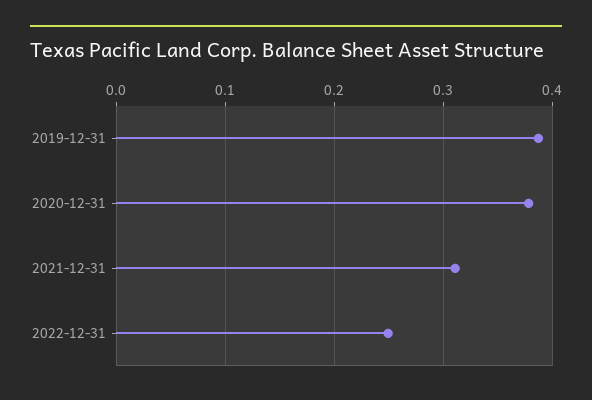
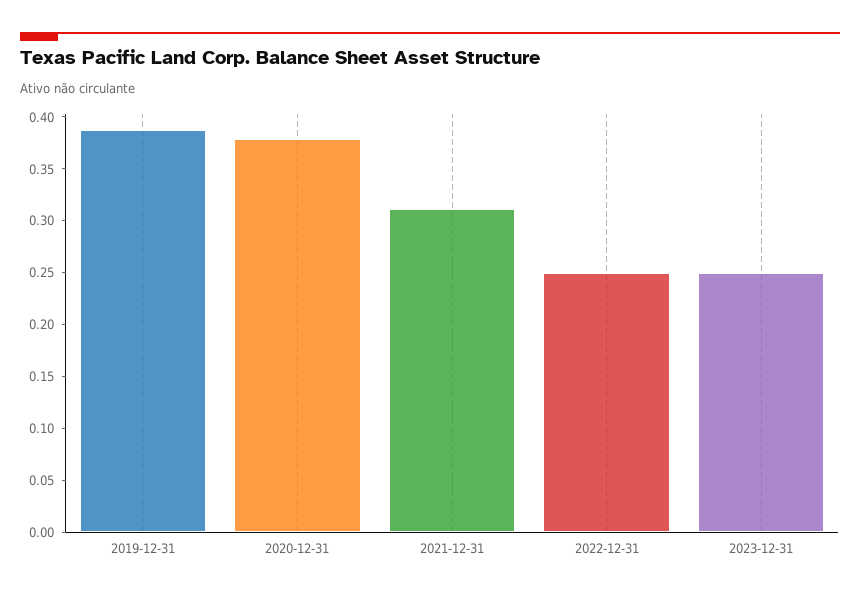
2023-12-31: none -> 0.25

